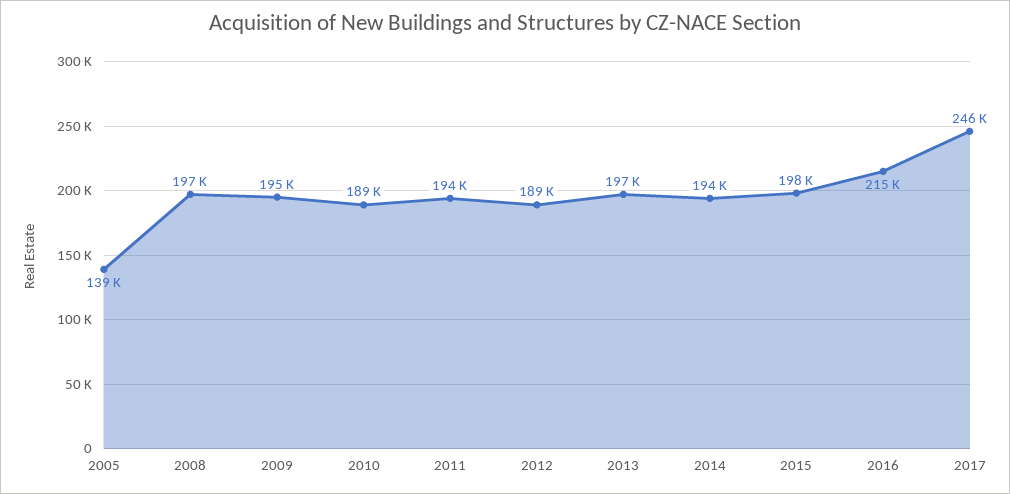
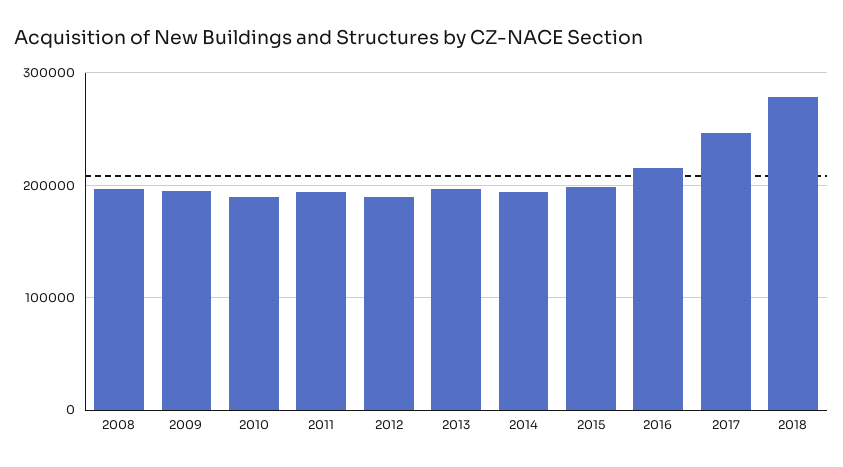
2005: 139000 -> none
2018: none -> 280000

